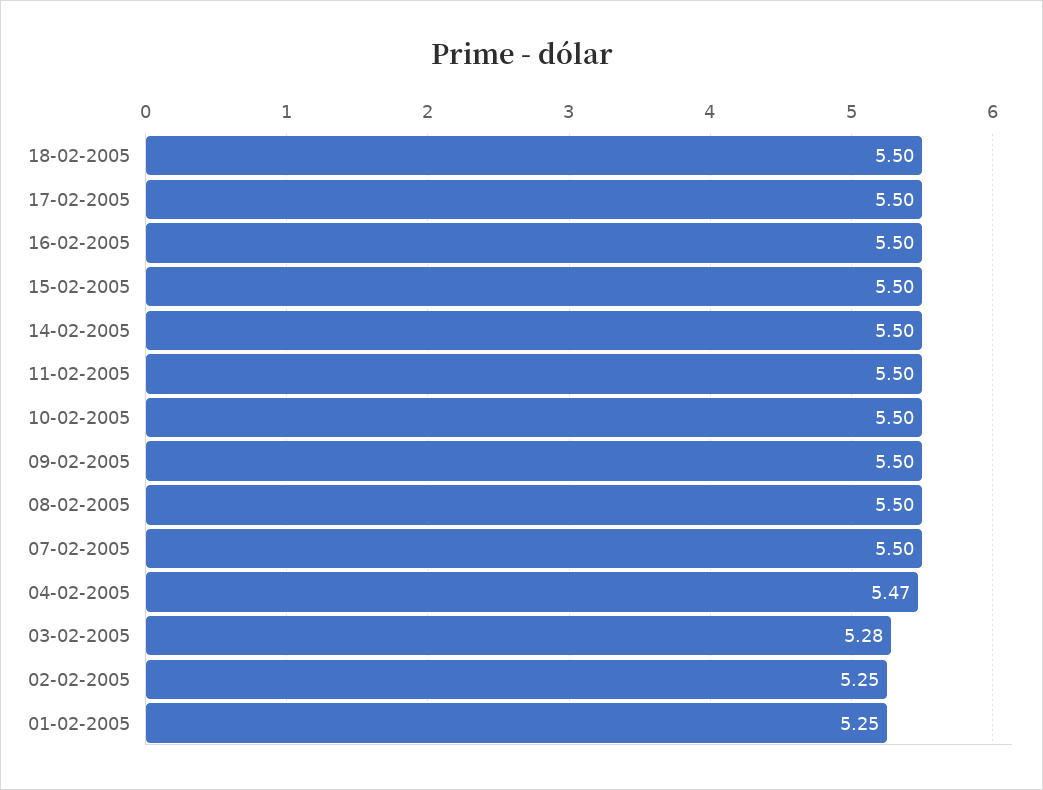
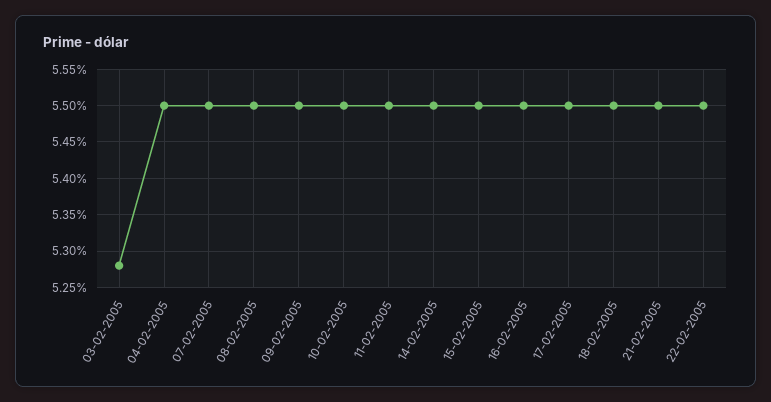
04-02-2005: 5.47 -> 5.5
02-02-2005: 5.25 -> none
01-02-2005: 5.25 -> none
21-02-2005: none -> 5.5
22-02-2005: none -> 5.5

